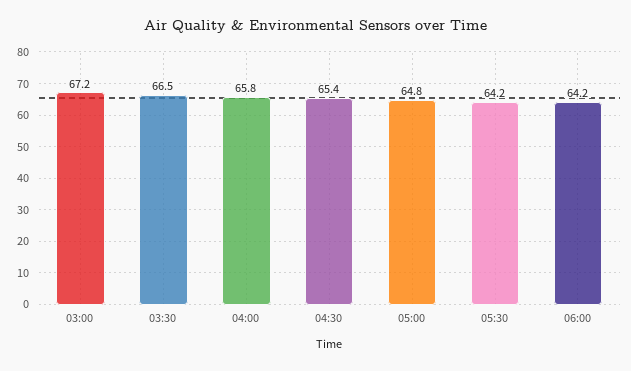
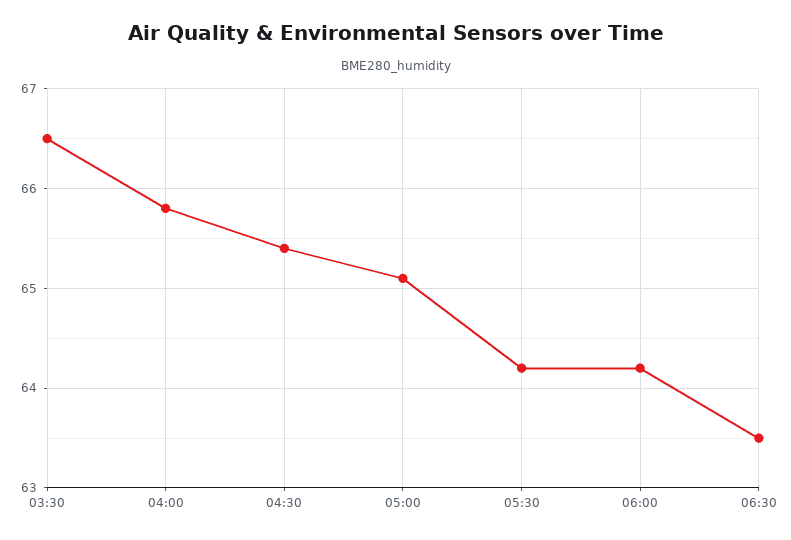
03:00: 67.2 -> none
05:00: 64.8 -> 65.1
06:30: none -> 63.5

